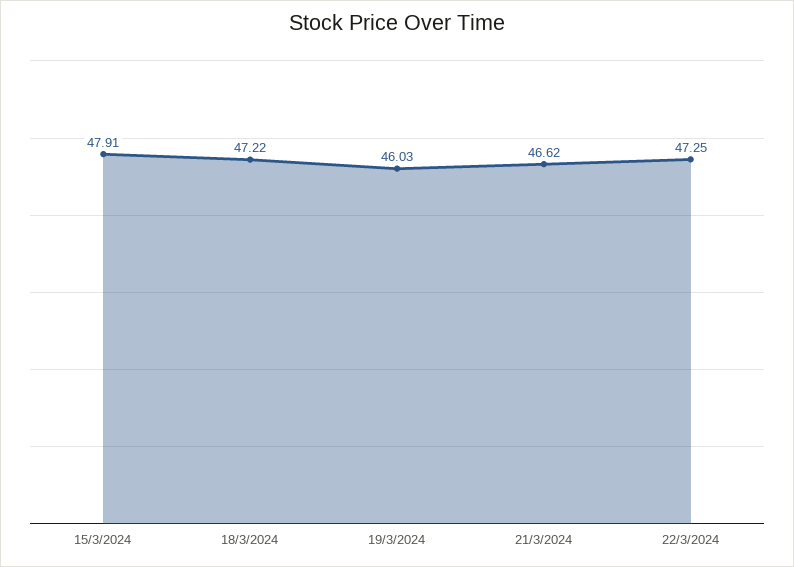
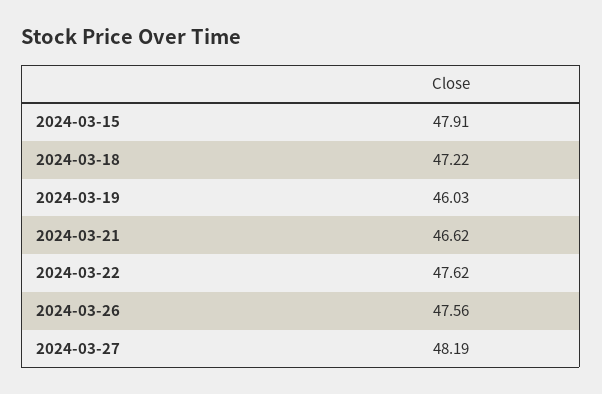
22/3/2024: 47.25 -> 47.62
2024-03-26: none -> 47.56
2024-03-27: none -> 48.19

